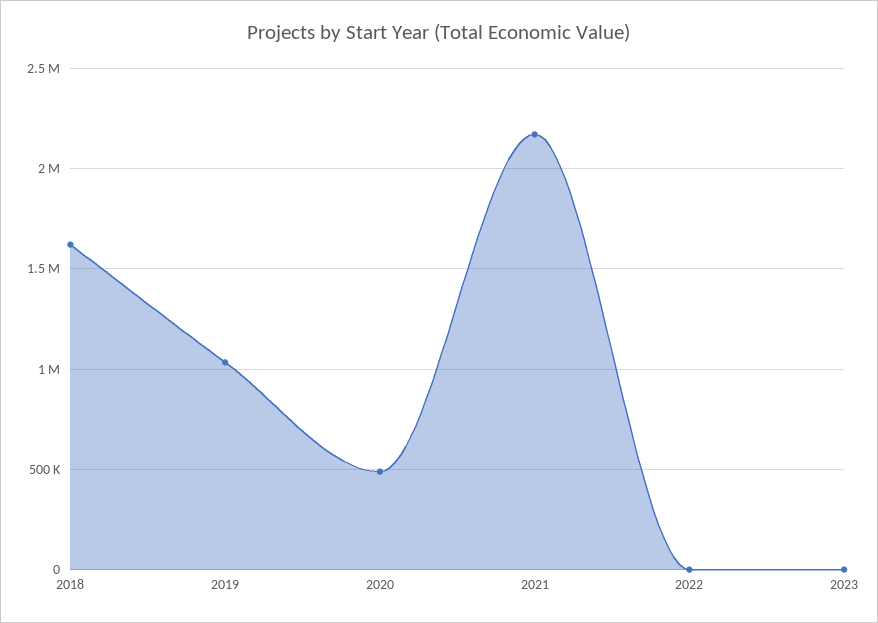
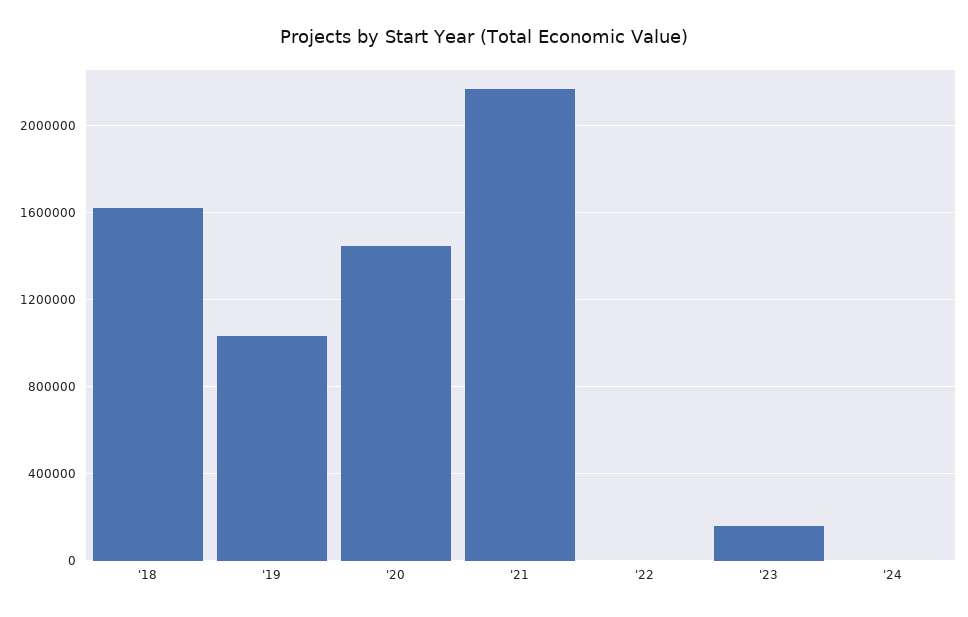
2020: 500000 -> 1450000
2023: 0 -> 150000
'24: none -> 0

